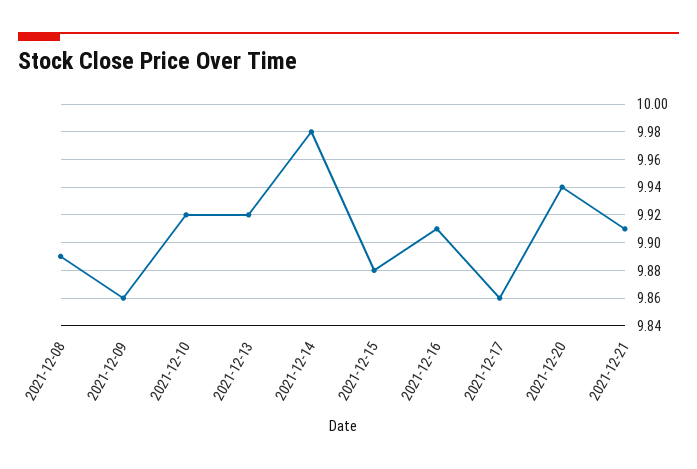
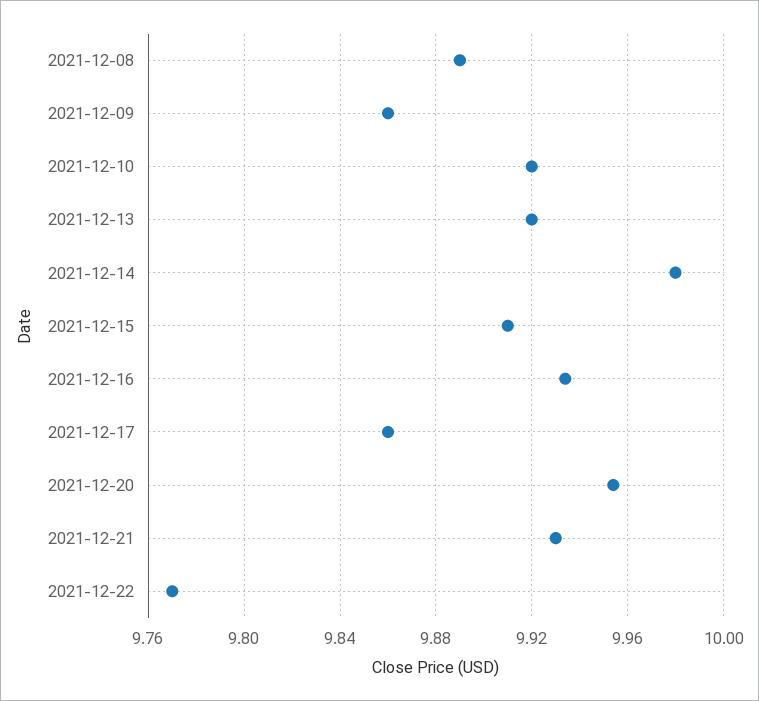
2021-12-15: 9.88 -> 9.91
2021-12-16: 9.91 -> 9.935
2021-12-20: 9.94 -> 9.955
2021-12-21: 9.91 -> 9.93
2021-12-22: none -> 9.77

